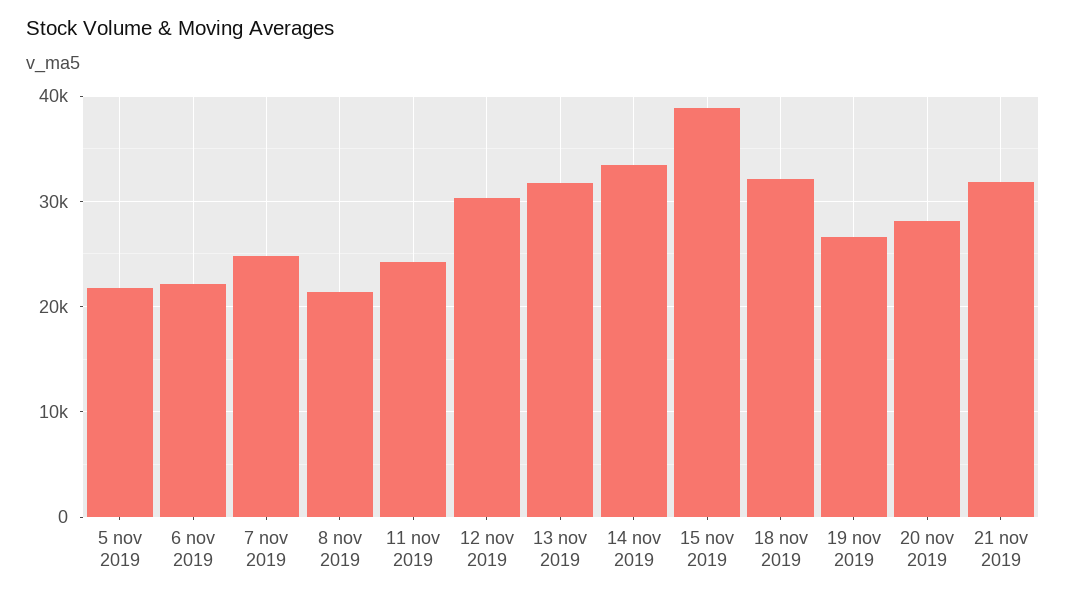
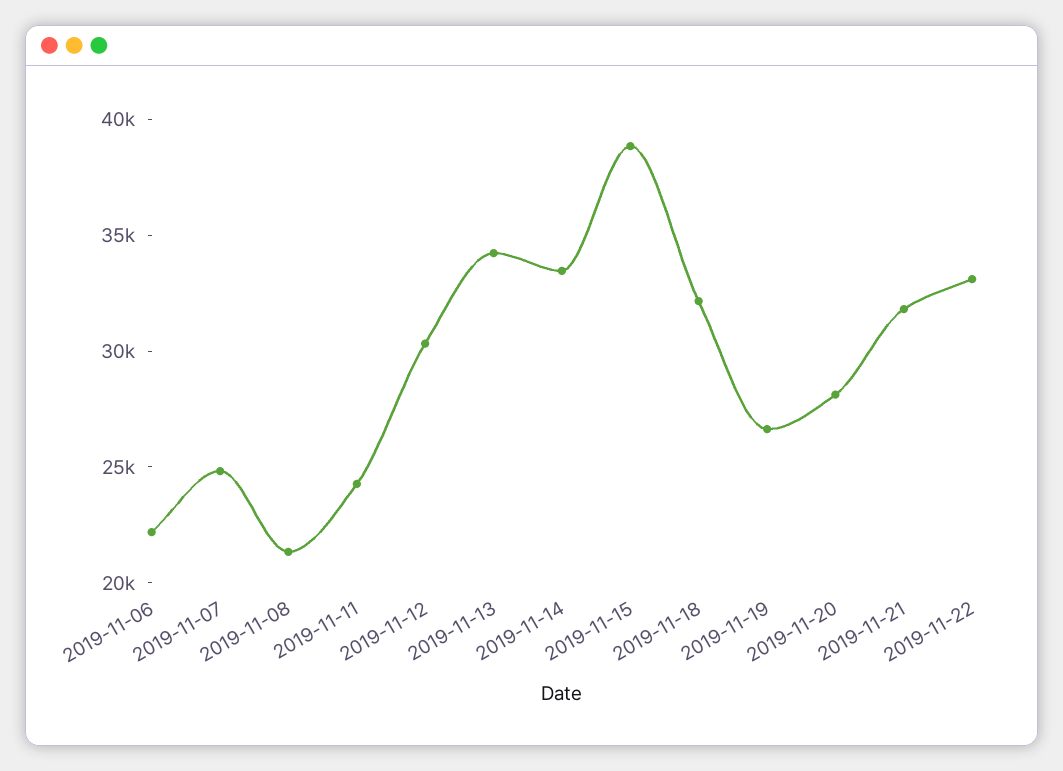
5 nov 2019: 22000 -> none
13 nov 2019: 32000 -> 34000
2019-11-22: none -> 33000

